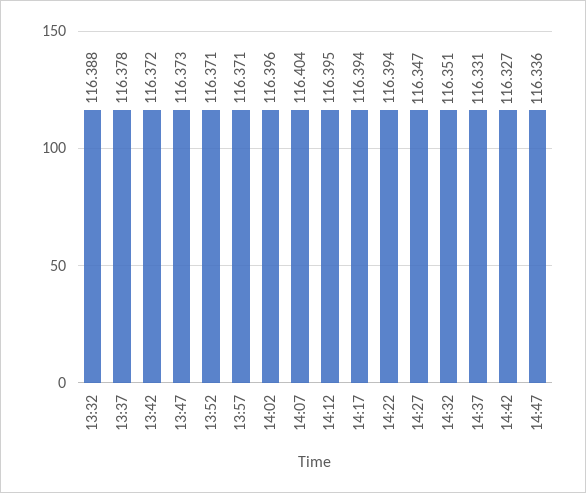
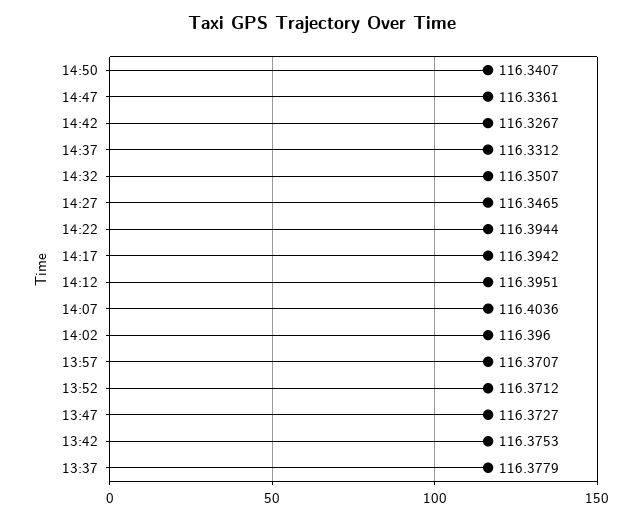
13:32: 116.388 -> none
13:42: 116.372 -> 116.3753
14:50: none -> 116.3407

